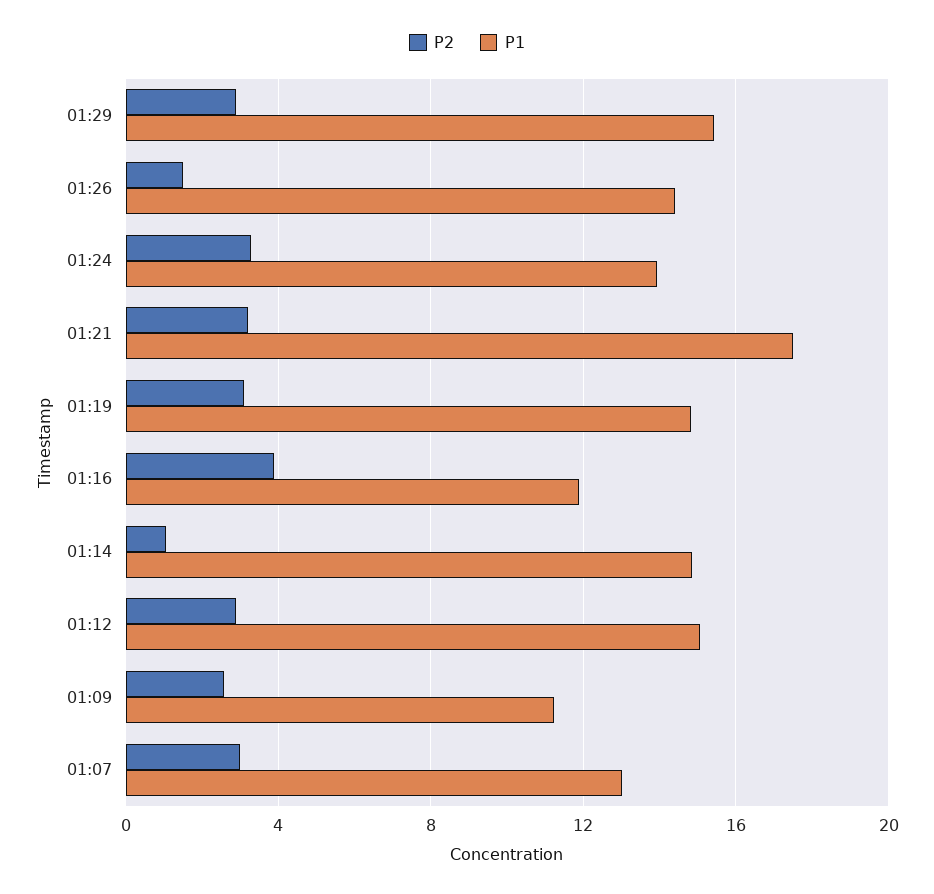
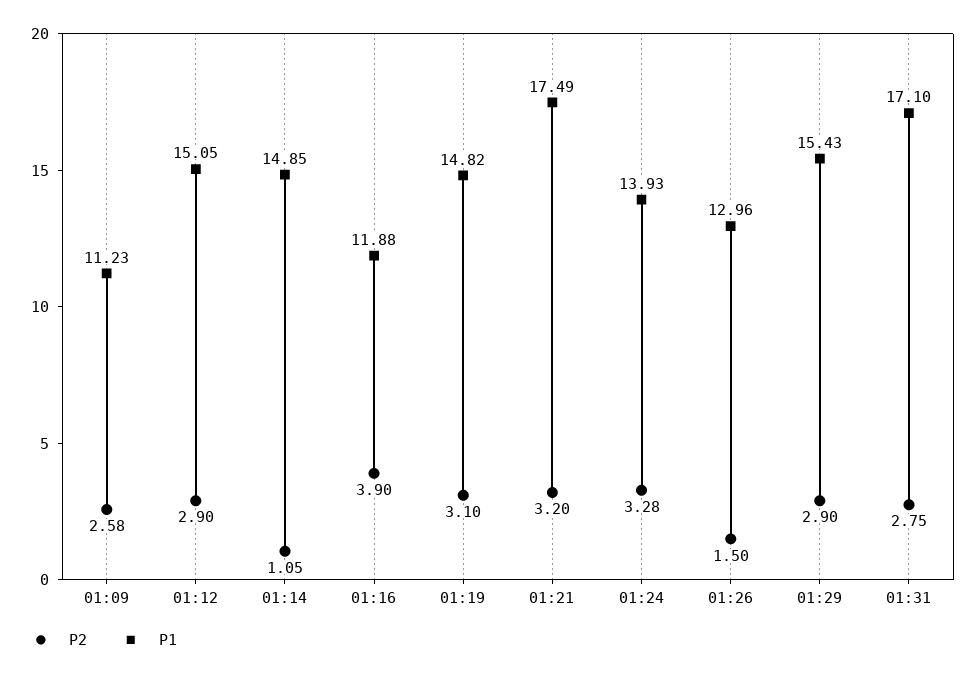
P1, 01:26: 14.5 -> 12.96
P2, 01:07: 3 -> none
P1, 01:07: 13 -> none
P2, 01:31: none -> 2.75
P1, 01:31: none -> 17.1

